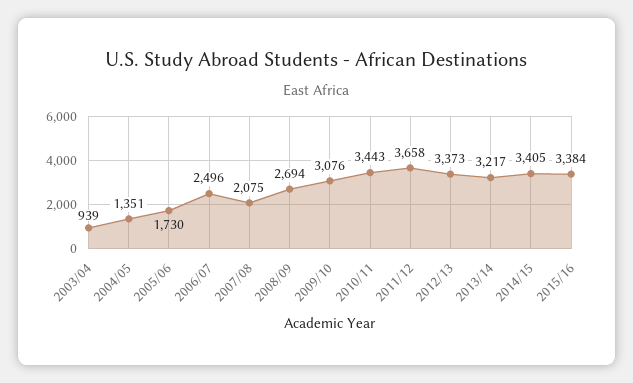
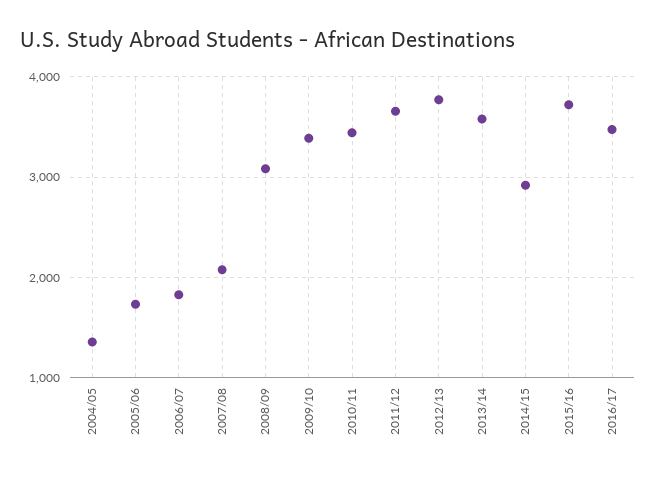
2003/04: 939 -> none
2006/07: 2496 -> 1800
2008/09: 2694 -> 3100
2009/10: 3076 -> 3400
2012/13: 3373 -> 3800
2013/14: 3217 -> 3600
2014/15: 3405 -> 2900
2015/16: 3384 -> 3700
2016/17: none -> 3500

